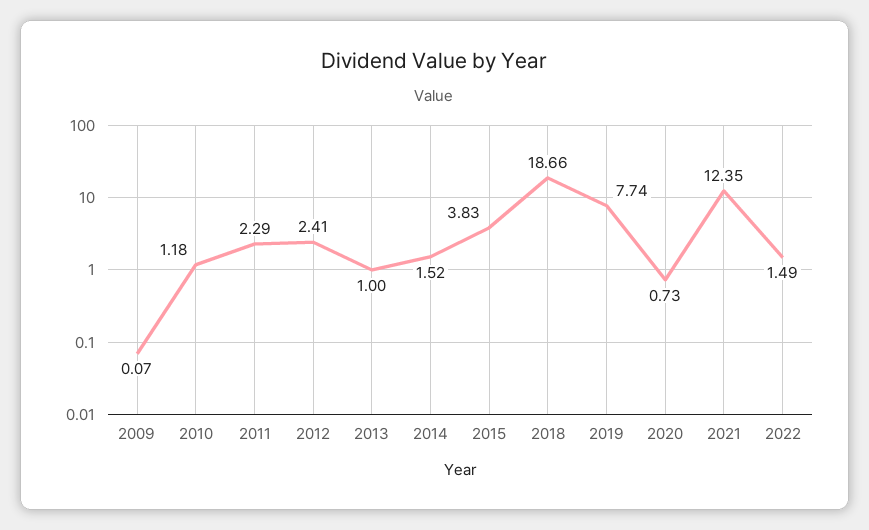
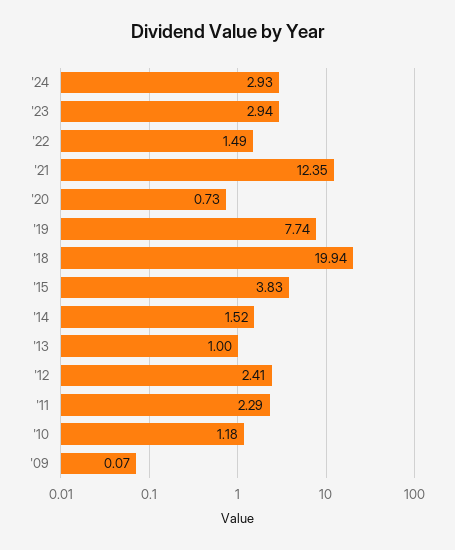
2018: 18.66 -> 19.94
'24: none -> 2.93
'23: none -> 2.94

